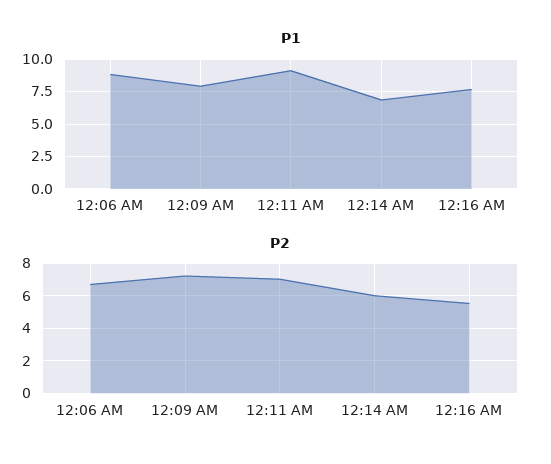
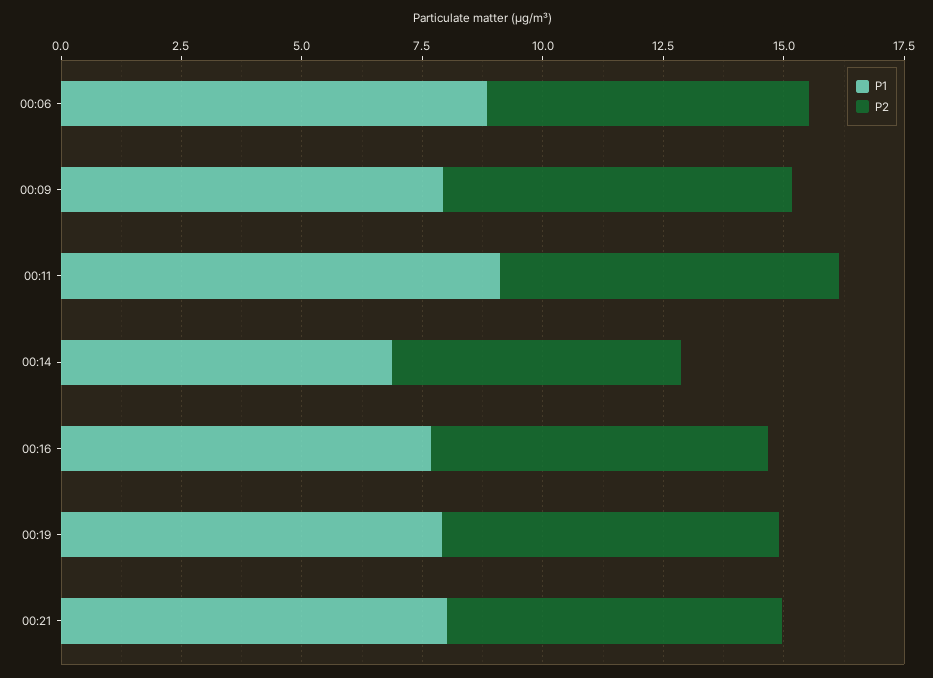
P2, 12:16 AM: 5.5 -> 7
P1, 00:19: none -> 8
P2, 00:19: none -> 7
P1, 00:21: none -> 8
P2, 00:21: none -> 7

